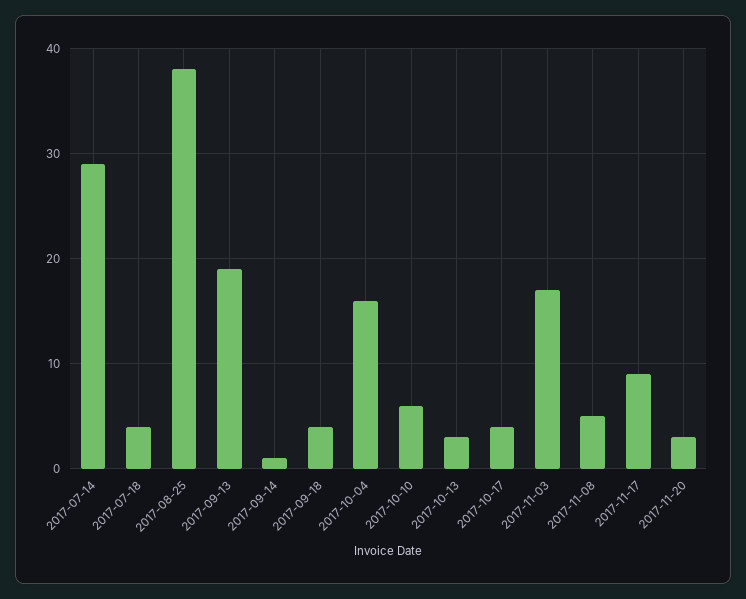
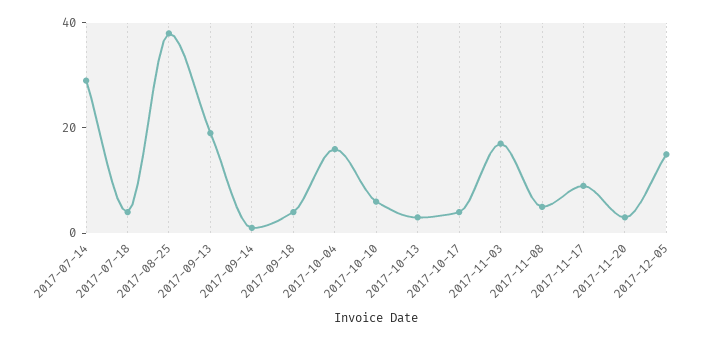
2017-12-05: none -> 15

